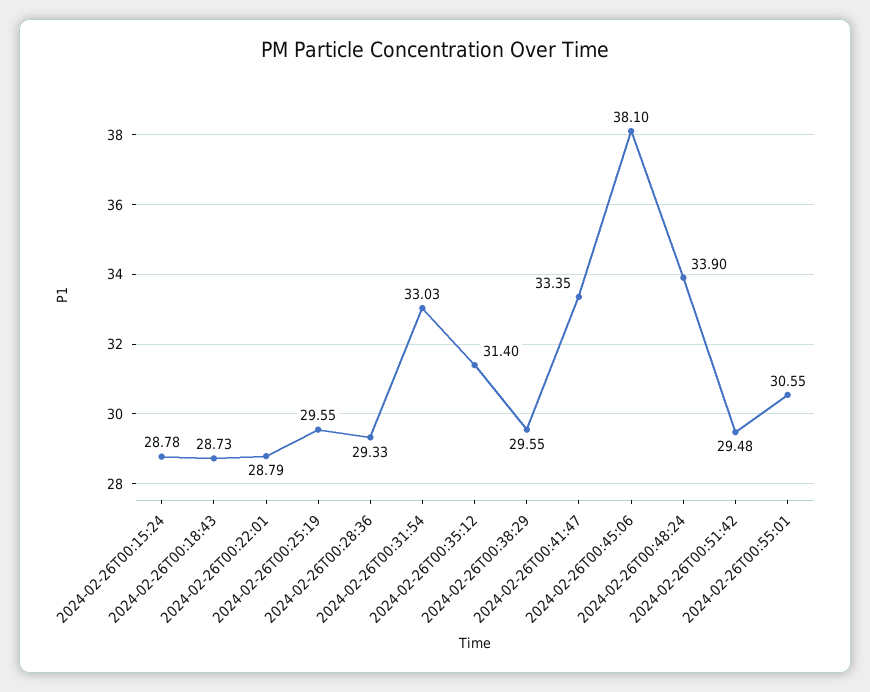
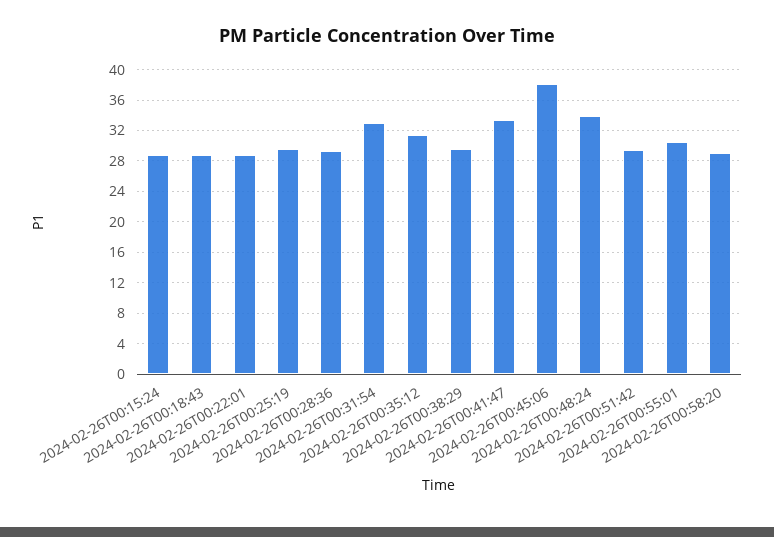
2024-02-26T00:58:20: none -> 29

